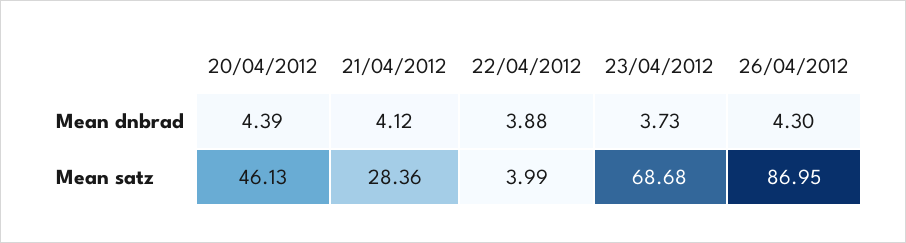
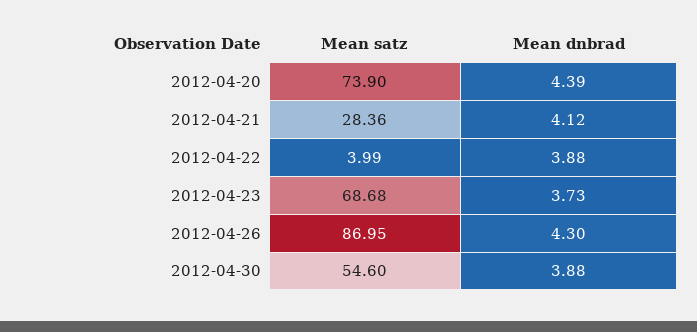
20/04/2012, Mean satz: 46.13 -> 73.9
2012-04-30, Mean satz: none -> 54.6
2012-04-30, Mean dnbrad: none -> 3.88

